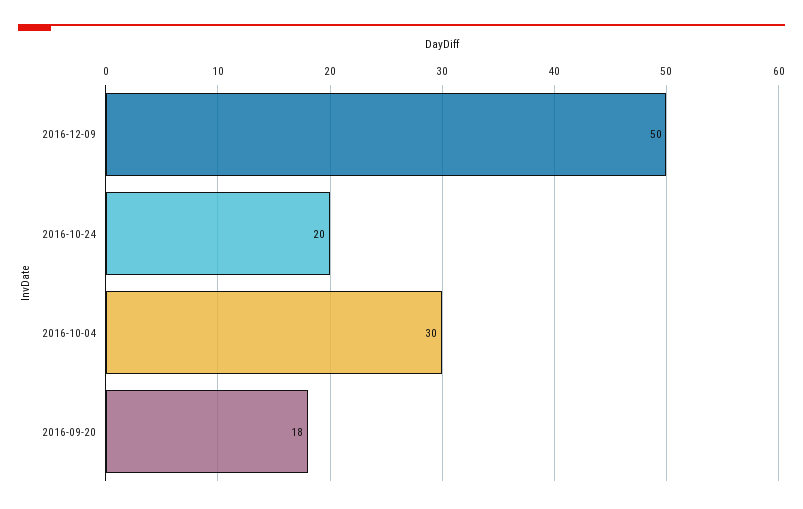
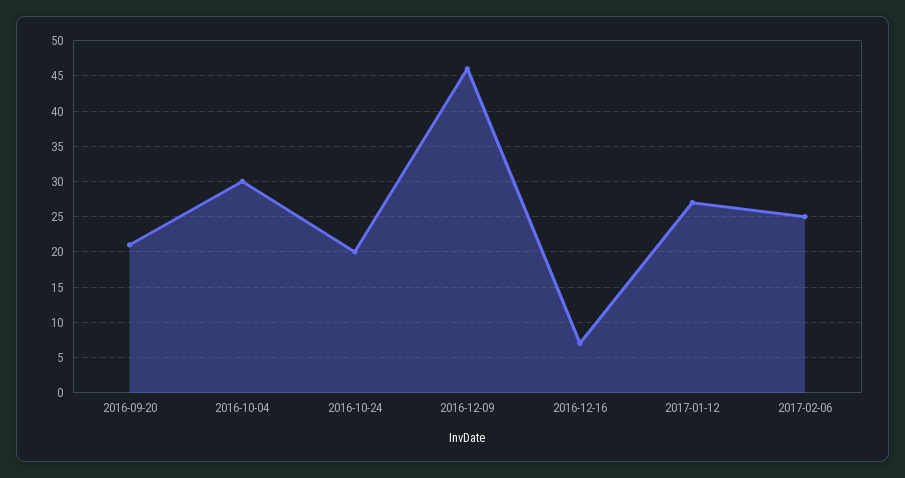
2016-12-09: 50 -> 46
2016-09-20: 18 -> 21
2016-12-16: none -> 7
2017-01-12: none -> 27
2017-02-06: none -> 25

